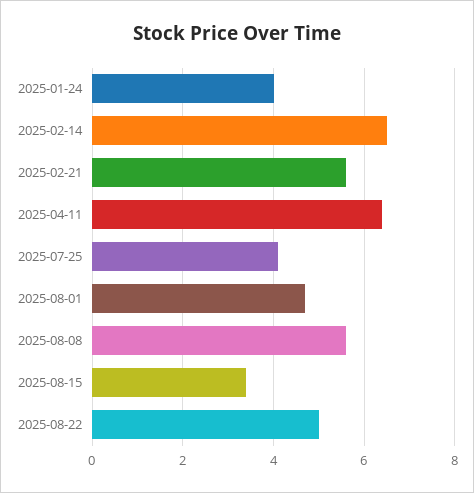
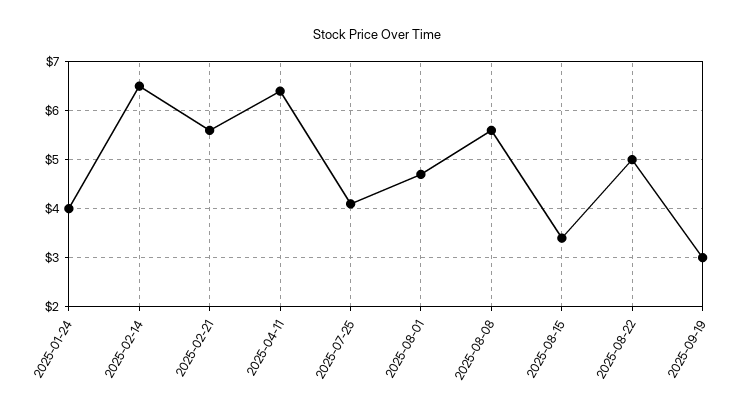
2025-09-19: none -> 3

